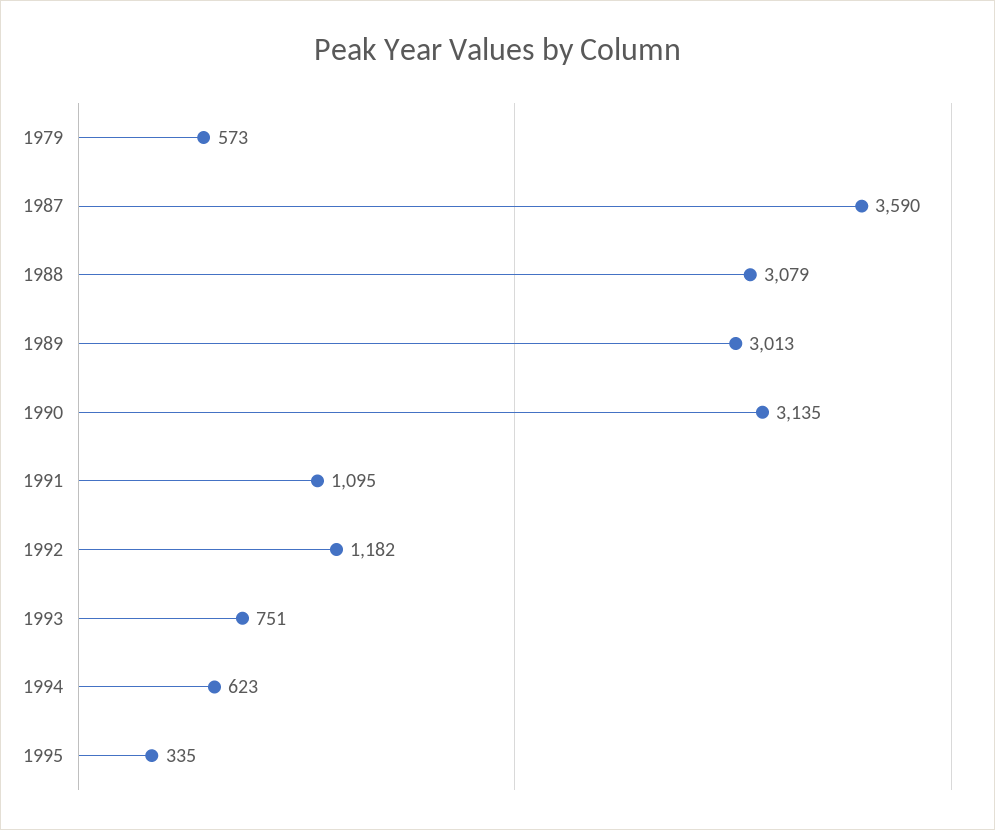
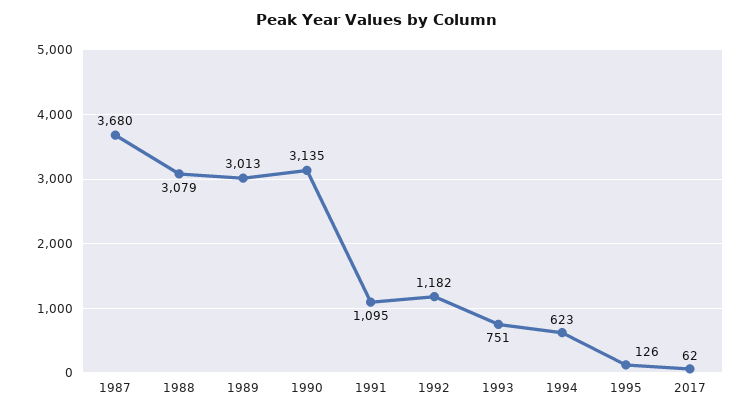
1979: 573 -> none
1987: 3590 -> 3680
1995: 335 -> 126
2017: none -> 62

